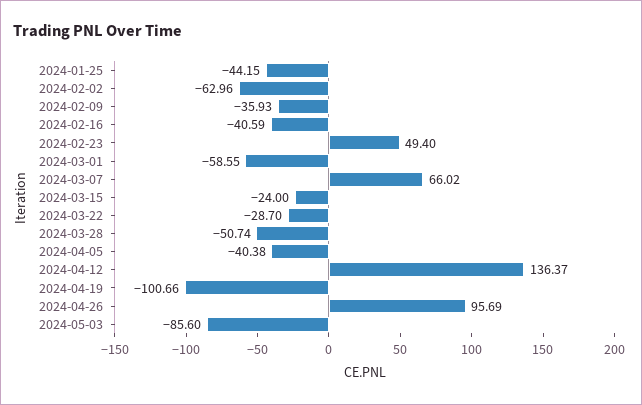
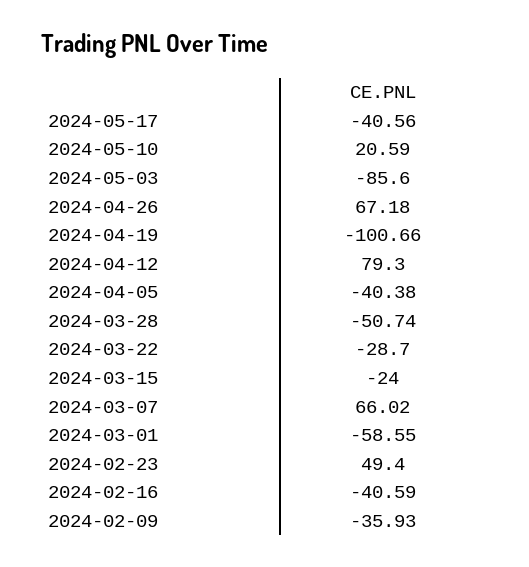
2024-01-25: -44.15 -> none
2024-02-02: -62.96 -> none
2024-04-12: 136.37 -> 79.3
2024-04-26: 95.69 -> 67.18
2024-05-17: none -> -40.56
2024-05-10: none -> 20.59

